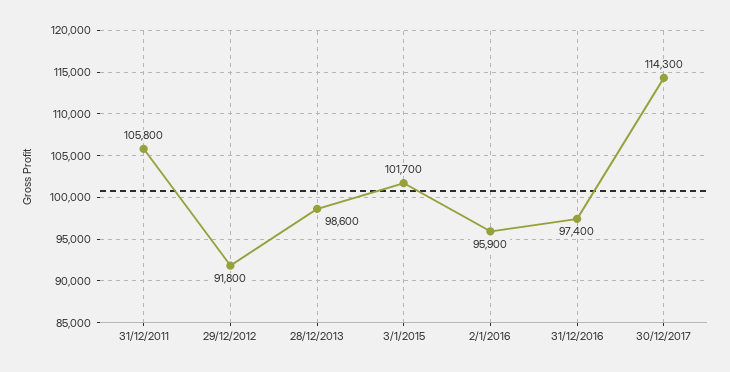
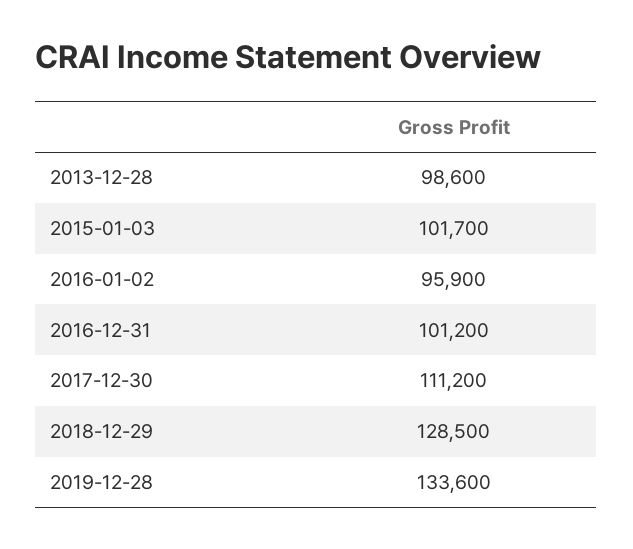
31/12/2011: 105800 -> none
29/12/2012: 91800 -> none
31/12/2016: 97400 -> 101200
30/12/2017: 114300 -> 111200
2018-12-29: none -> 128500
2019-12-28: none -> 133600

